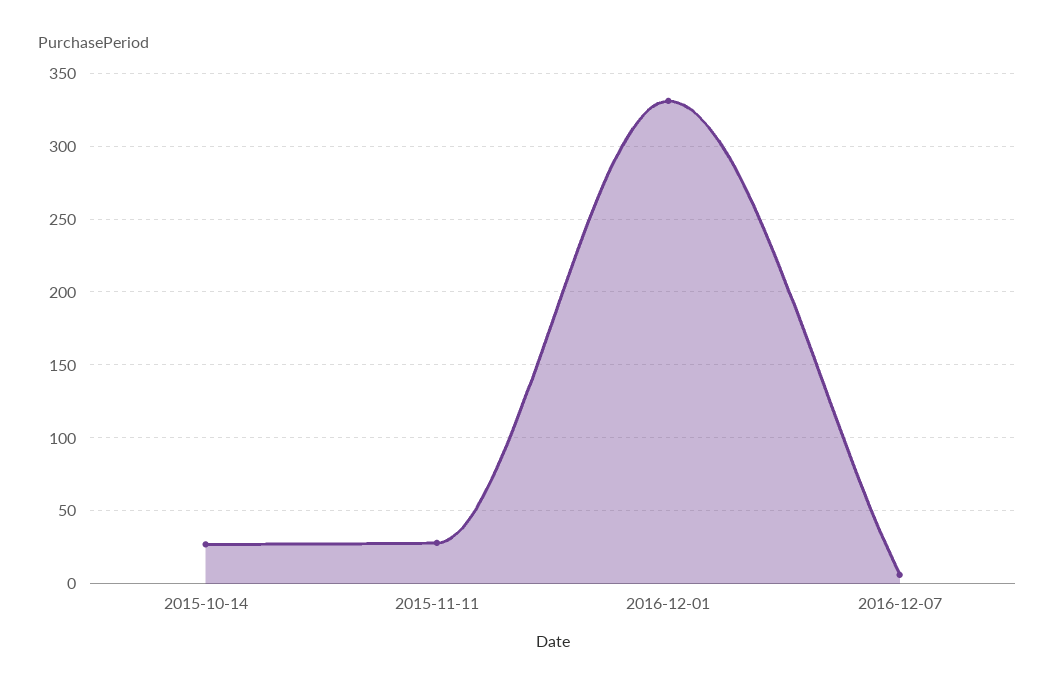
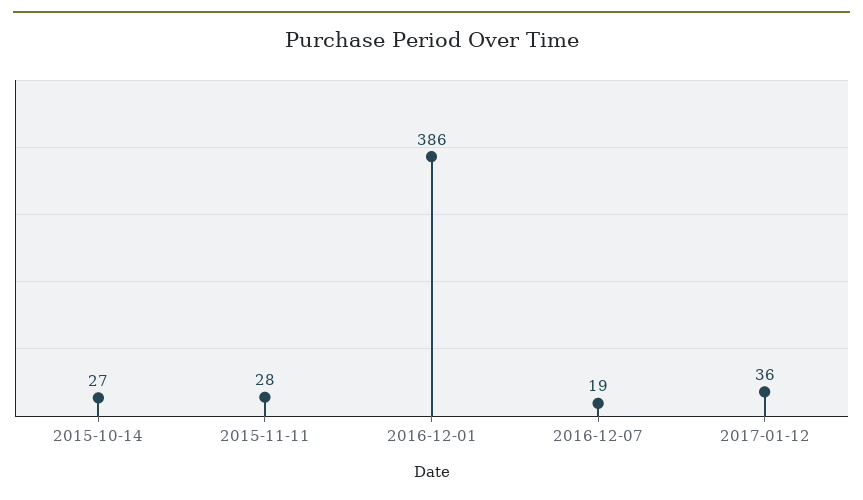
2016-12-01: 330 -> 386
2016-12-07: 5 -> 19
2017-01-12: none -> 36

